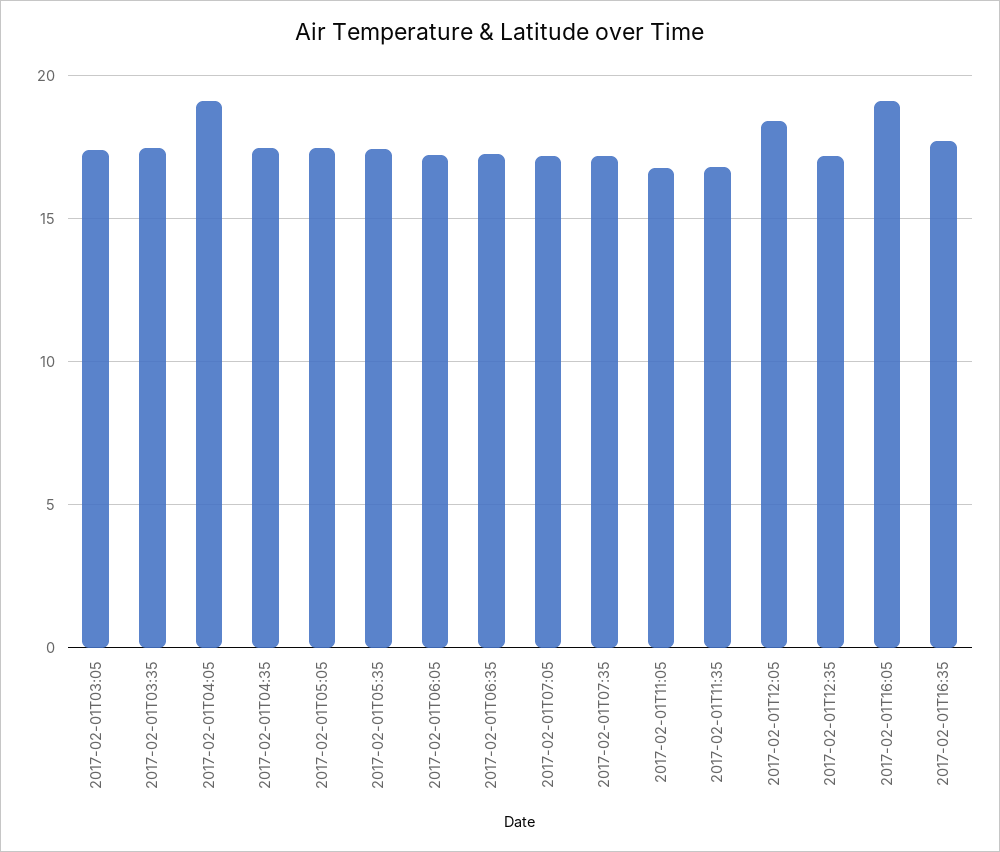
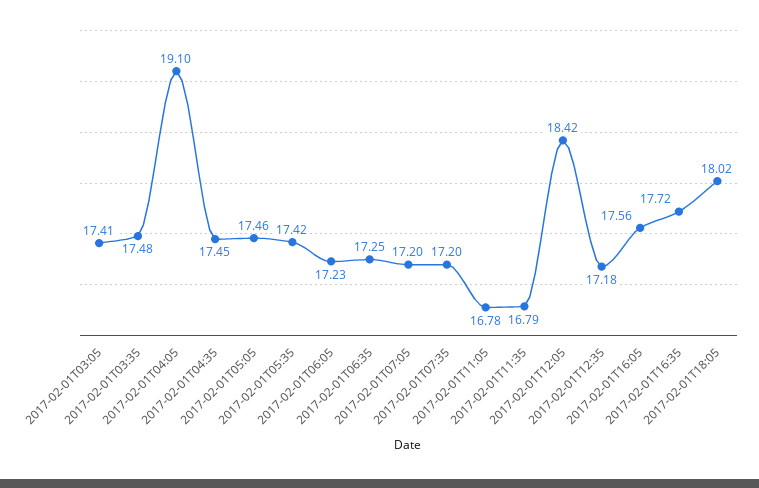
2017-02-01T16:05: 19 -> 17.56
2017-02-01T18:05: none -> 18.02

